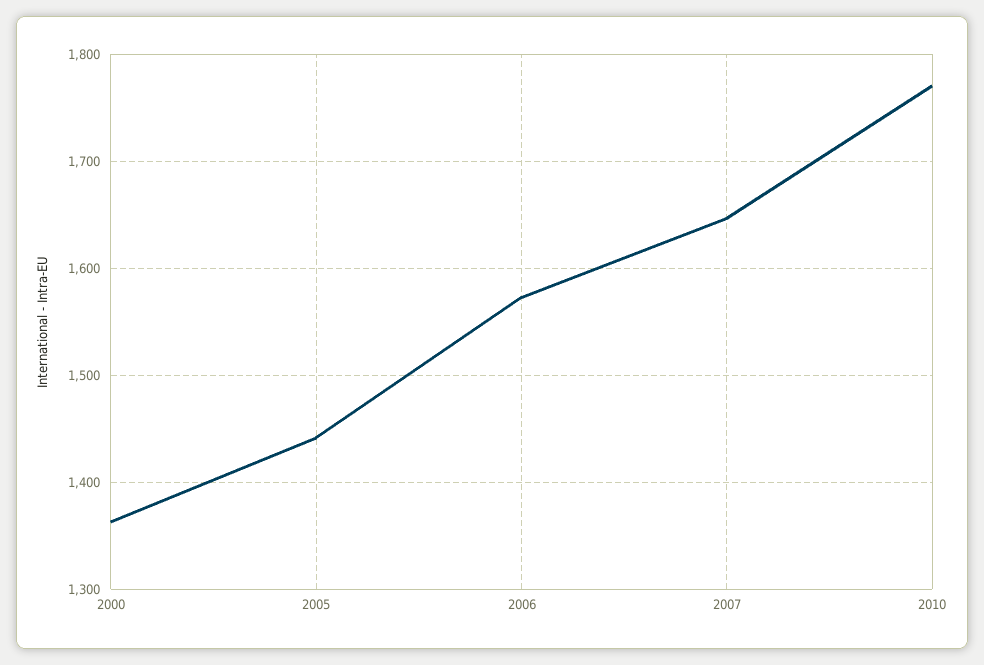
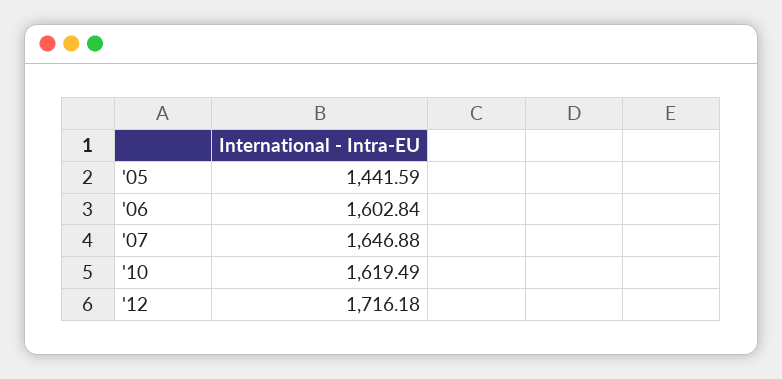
2000: 1360 -> none
2006: 1570 -> 1602.84
2010: 1770 -> 1619.49
'12: none -> 1716.18

